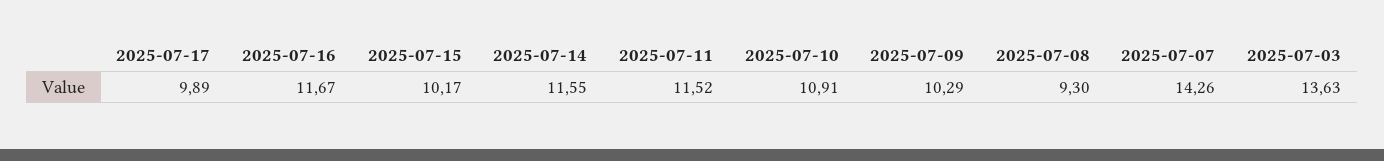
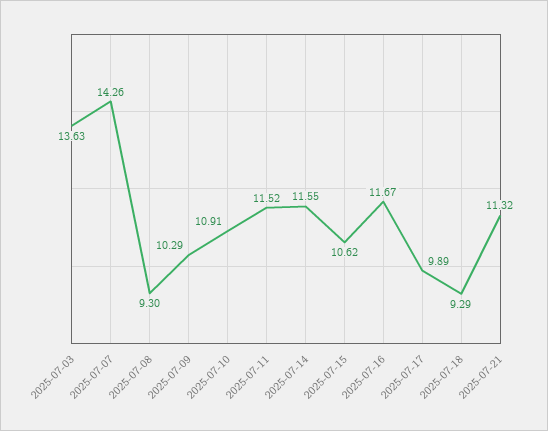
2025-07-15: 10.17 -> 10.62
2025-07-18: none -> 9.29
2025-07-21: none -> 11.32

